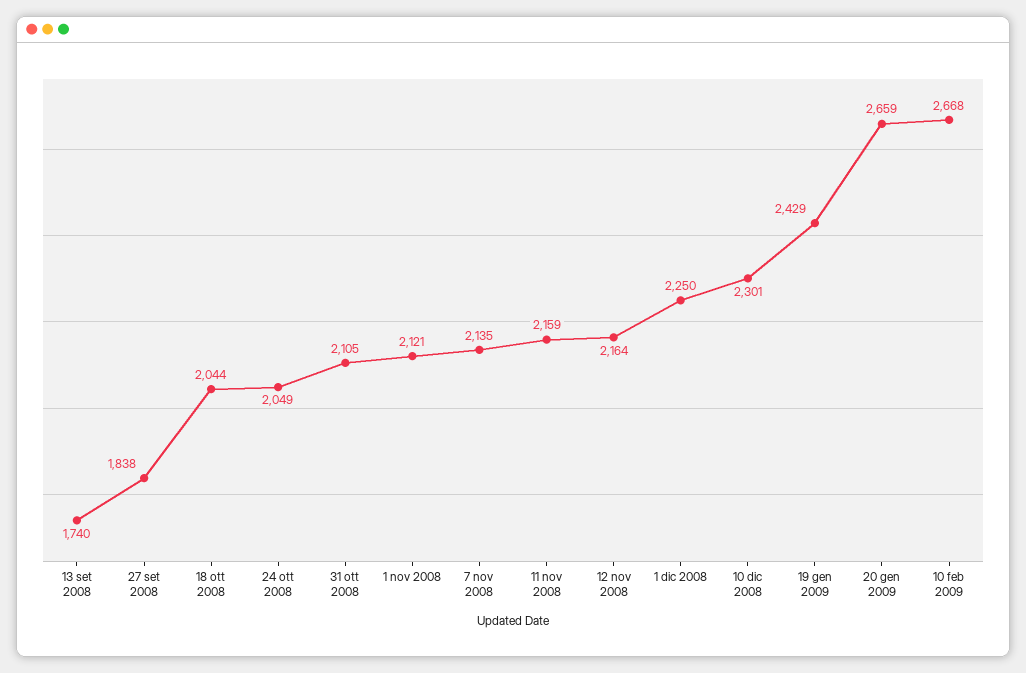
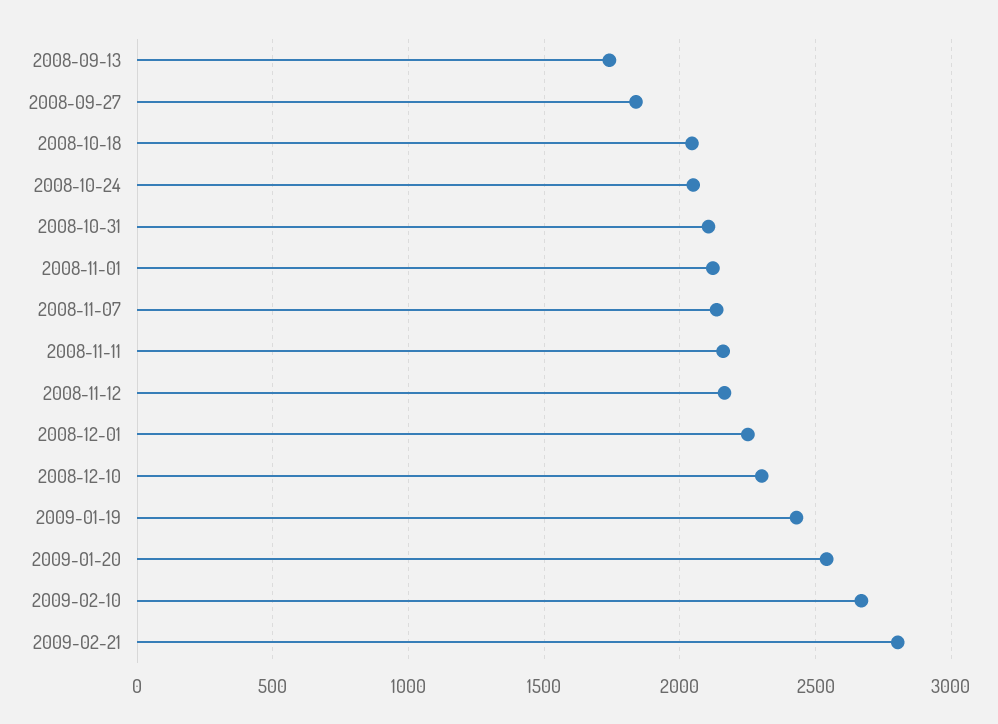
20 gen 2009: 2659 -> 2550
2009-02-21: none -> 2800

